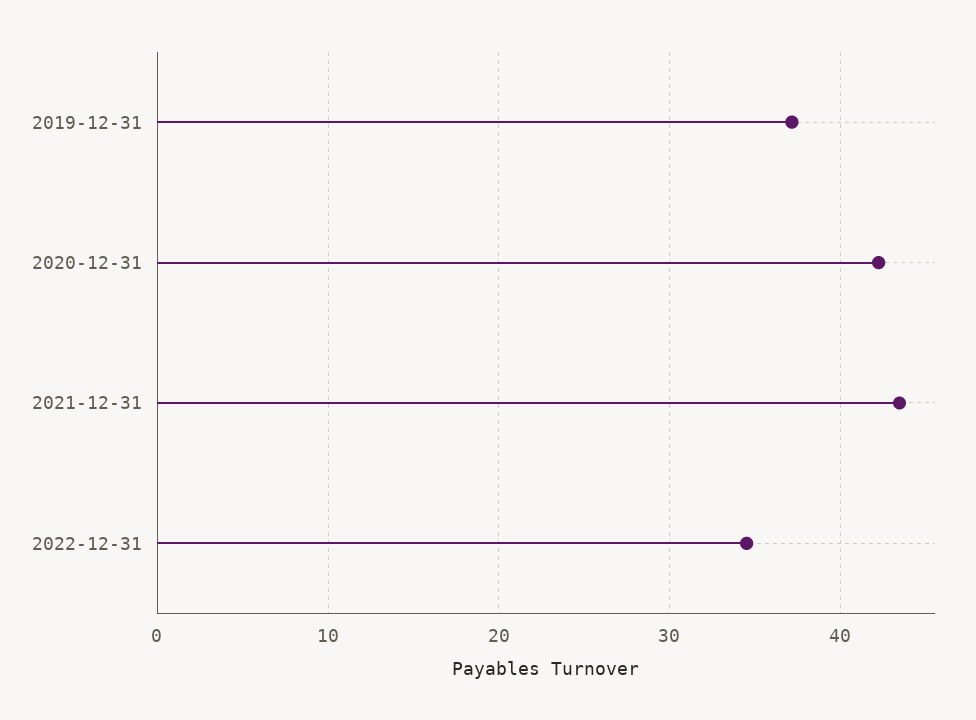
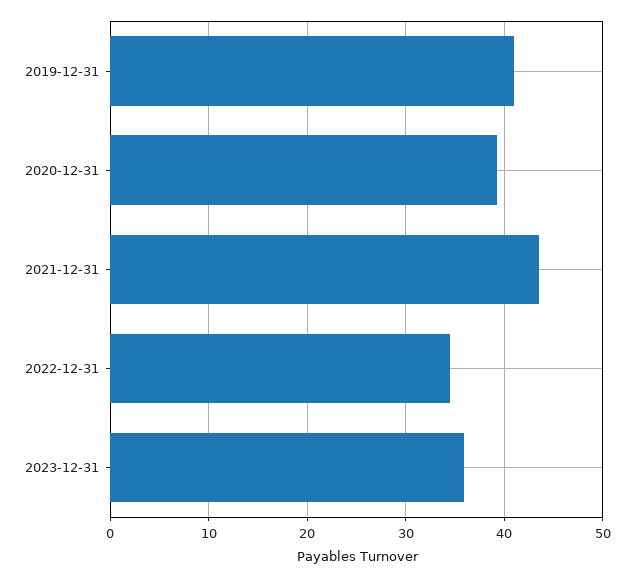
2019-12-31: 37 -> 41
2020-12-31: 42 -> 39
2023-12-31: none -> 36

